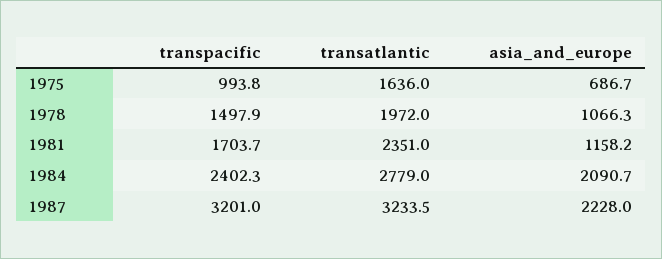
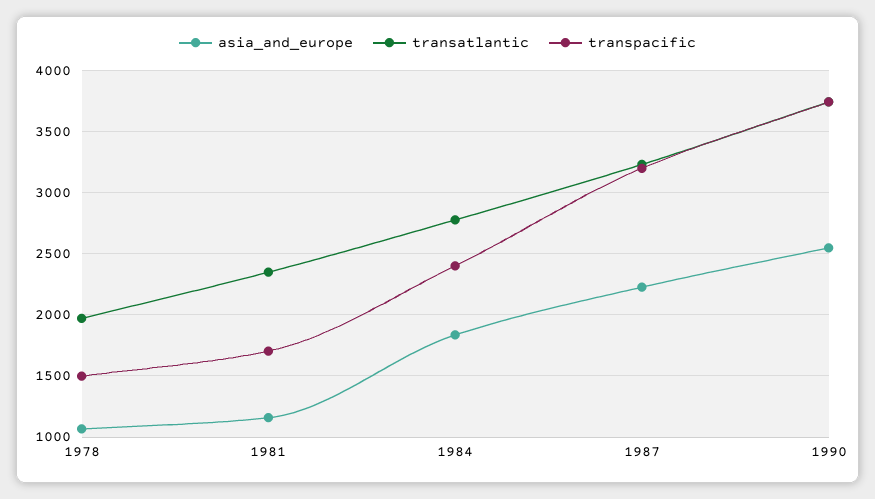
transpacific, 1975: 993.8 -> none
transatlantic, 1975: 1636 -> none
asia_and_europe, 1975: 686.7 -> none
asia_and_europe, 1984: 2090.7 -> 1850
asia_and_europe, 1990: none -> 2550
transatlantic, 1990: none -> 3750
transpacific, 1990: none -> 3750

